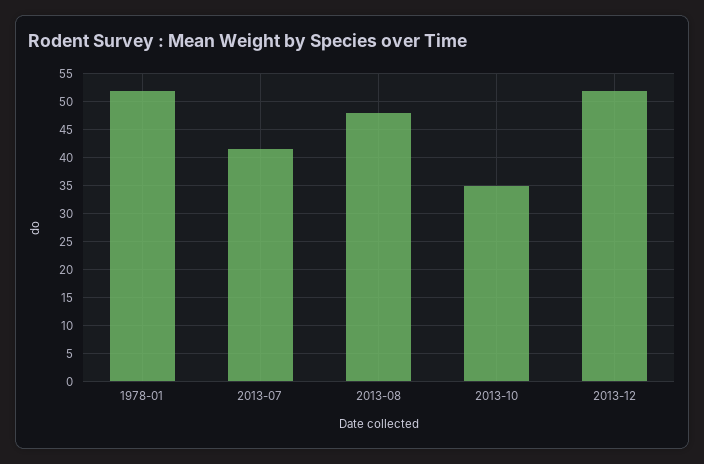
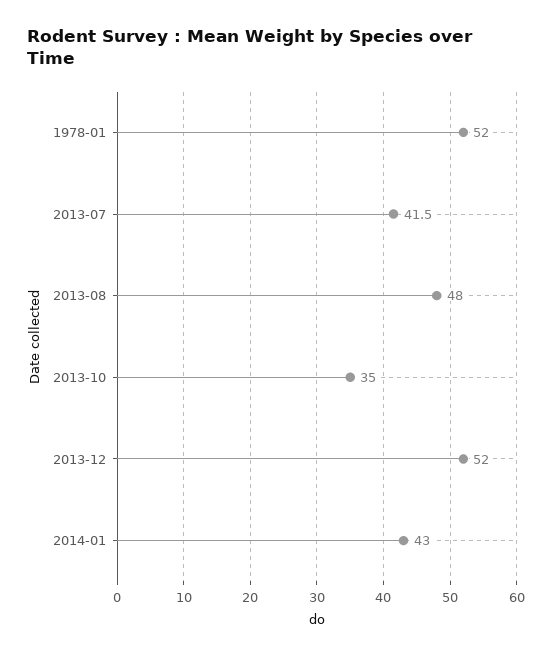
2014-01: none -> 43

